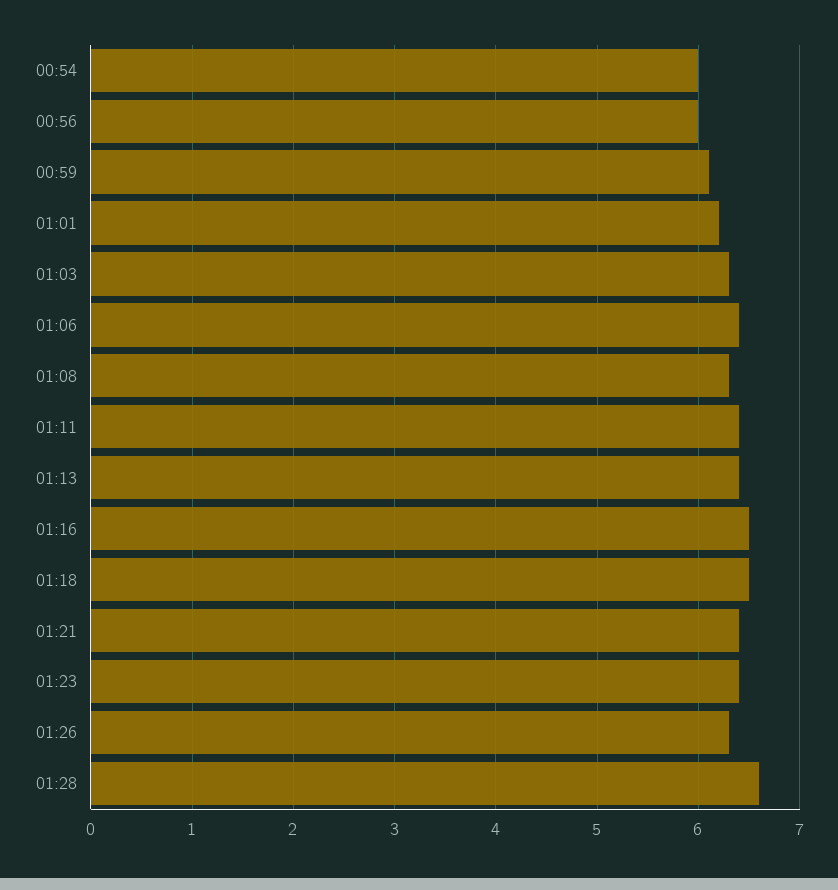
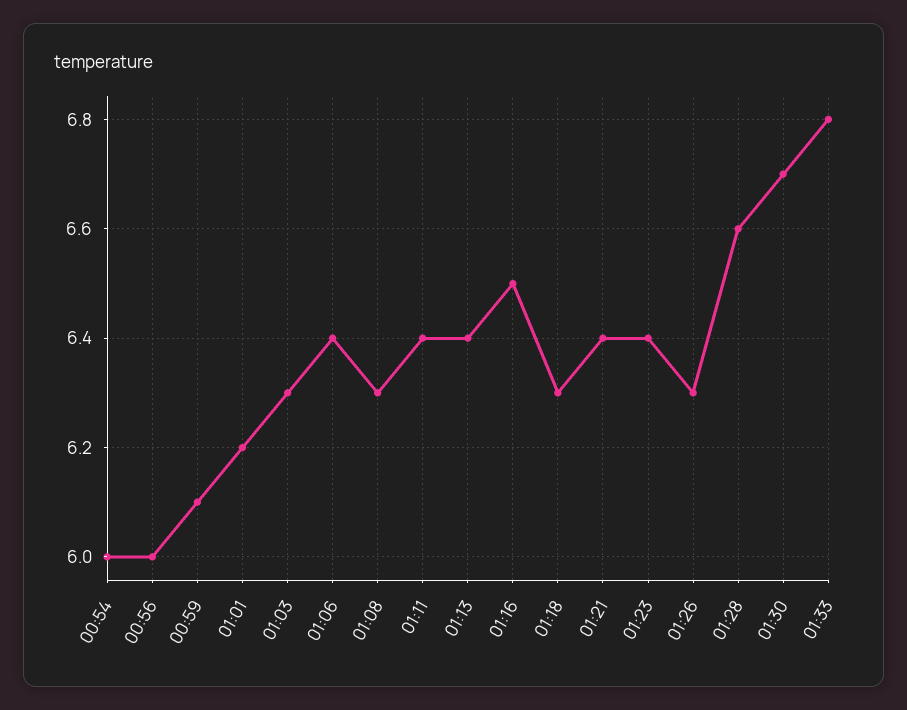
01:18: 6.5 -> 6.3
01:30: none -> 6.7
01:33: none -> 6.8

